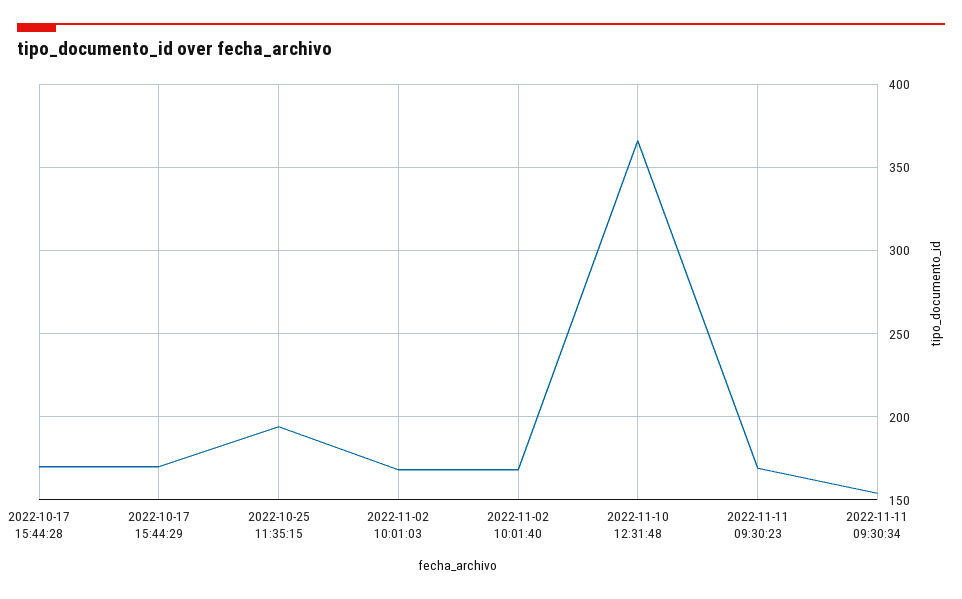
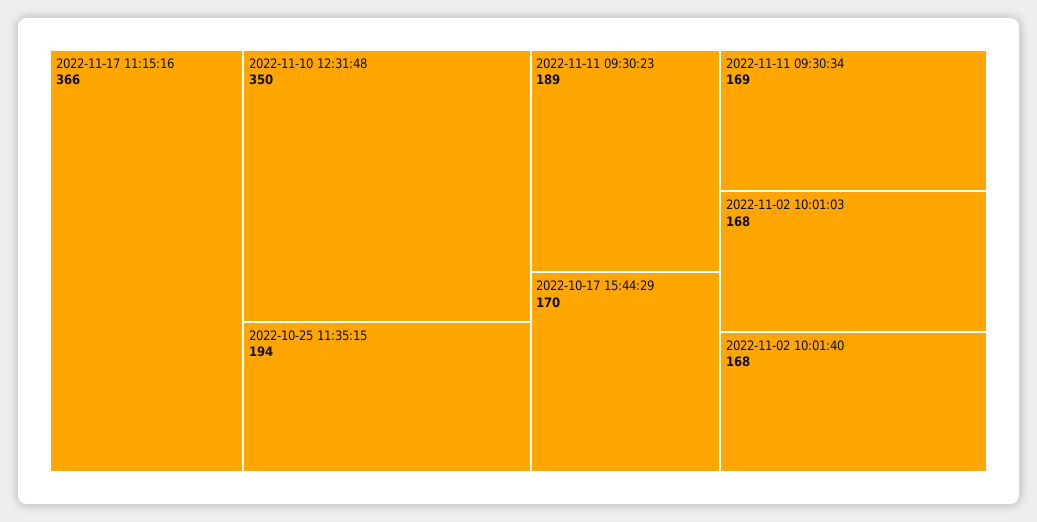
2022-10-17 15:44:28: 170 -> none
2022-11-10 12:31:48: 365 -> 350
2022-11-11 09:30:23: 170 -> 189
2022-11-11 09:30:34: 155 -> 169
2022-11-17 11:15:16: none -> 366

